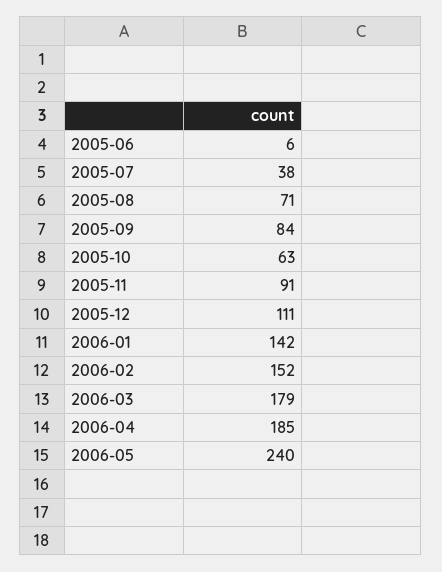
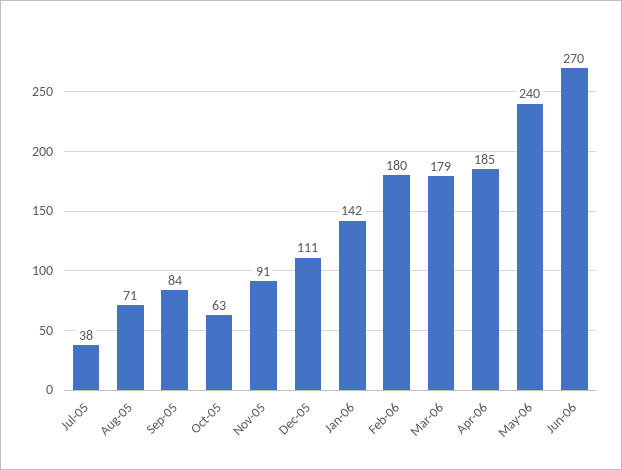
2005-06: 6 -> none
2006-02: 152 -> 180
Jun-06: none -> 270

